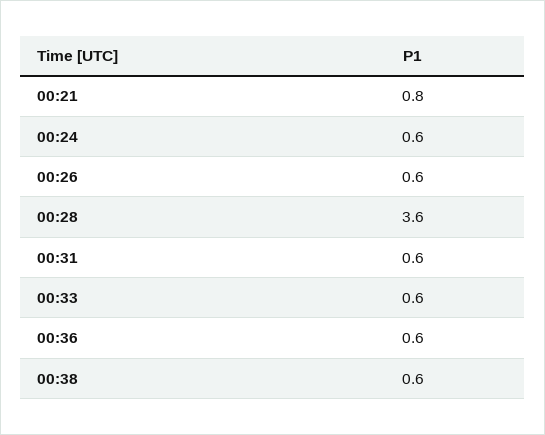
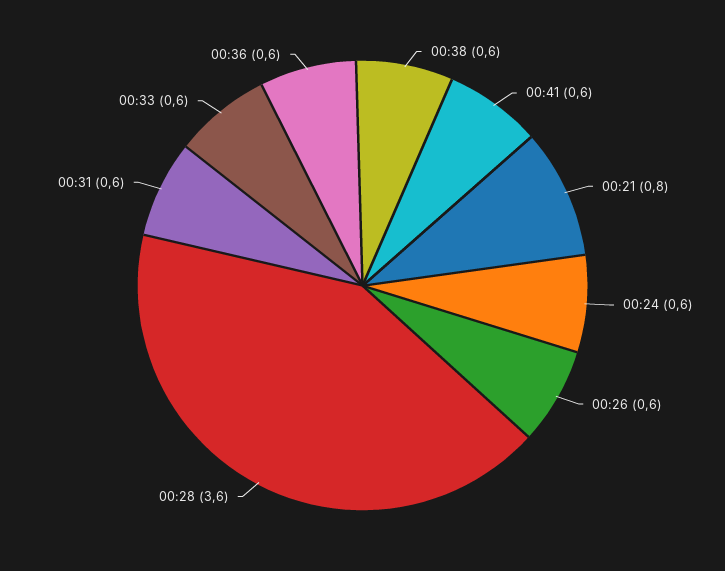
00:41: none -> 0.6

